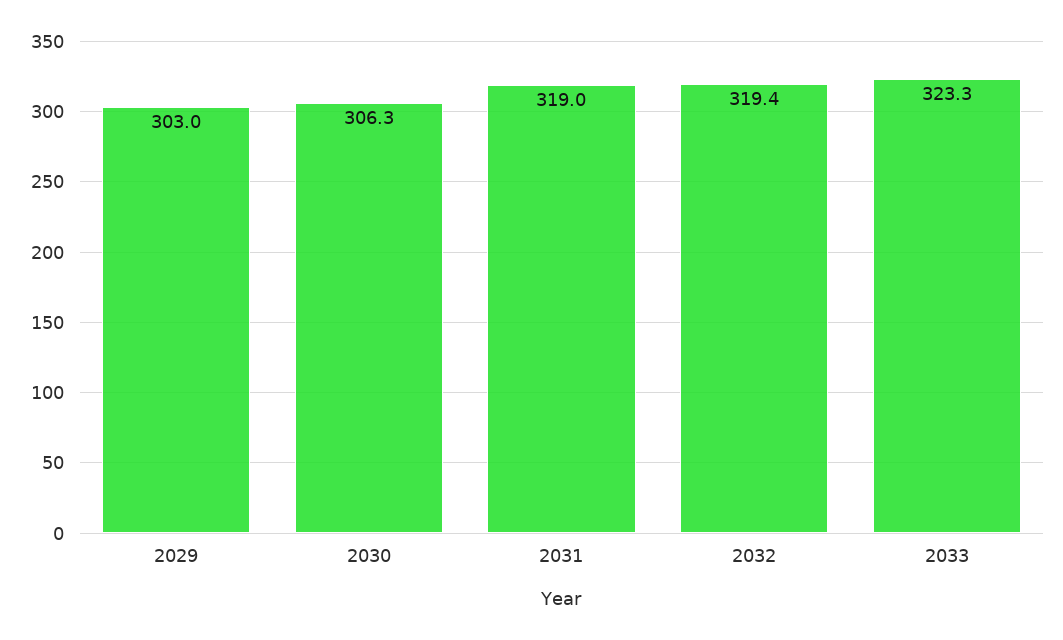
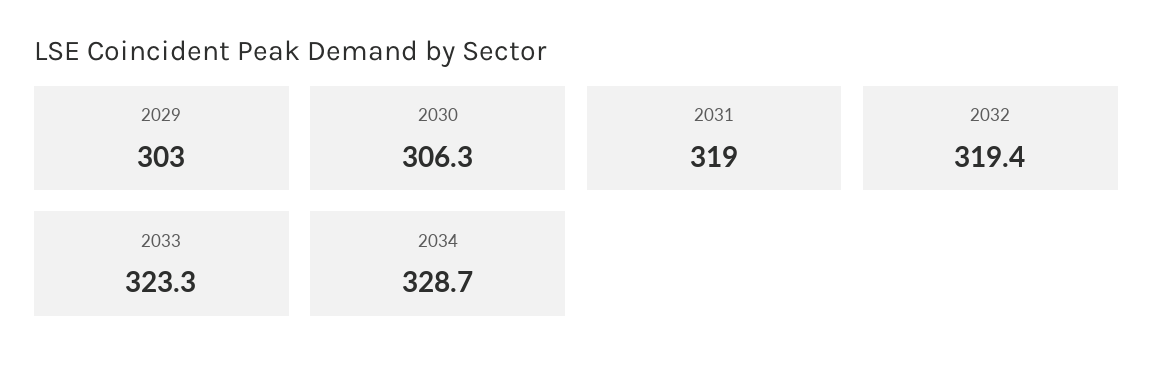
2034: none -> 328.7

